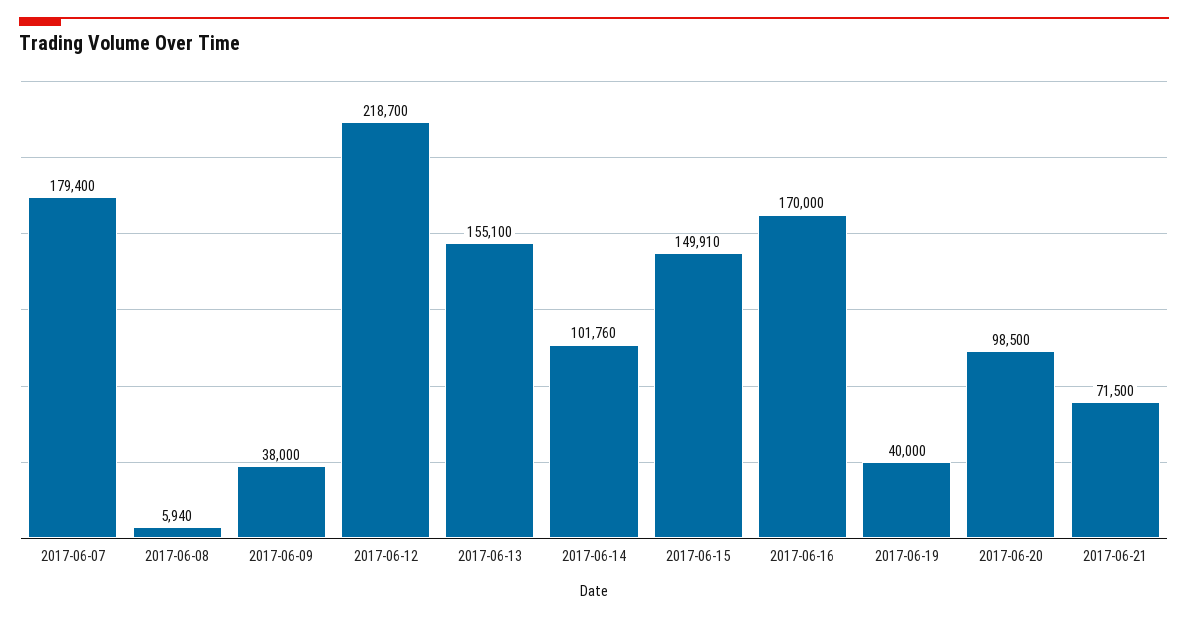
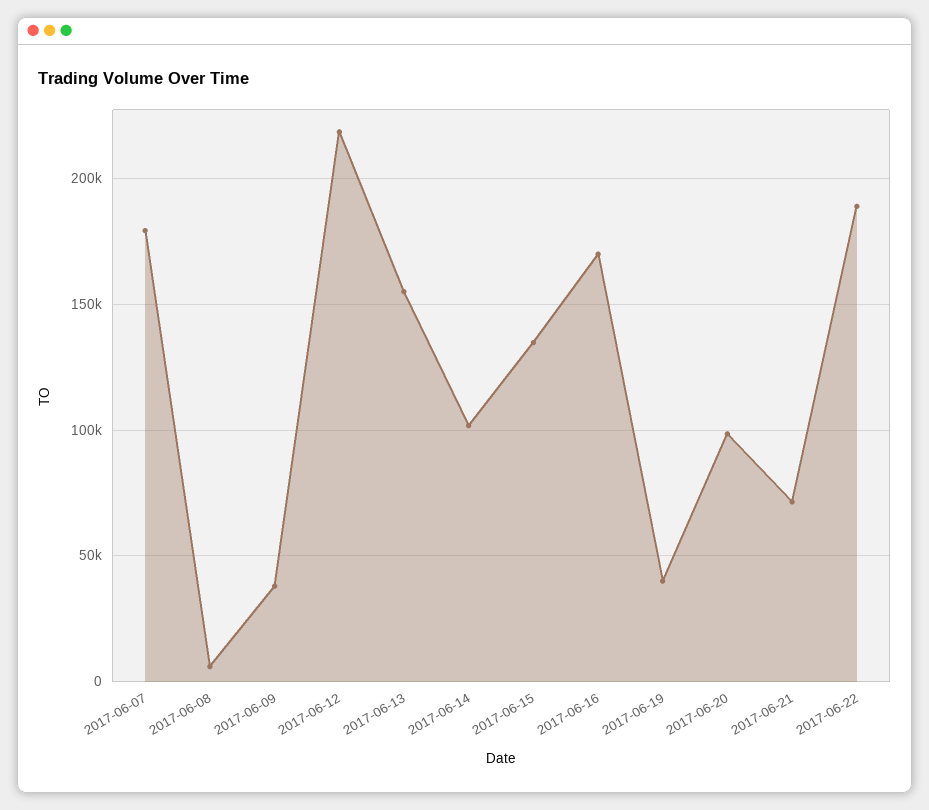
2017-06-15: 149910 -> 135000
2017-06-22: none -> 190000

